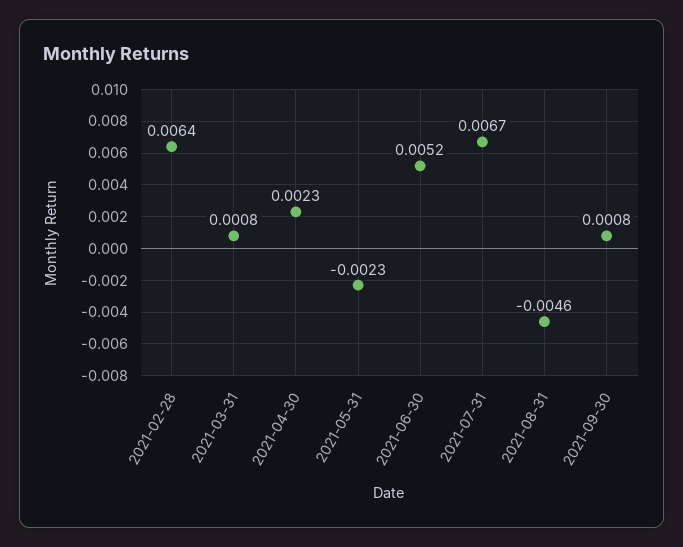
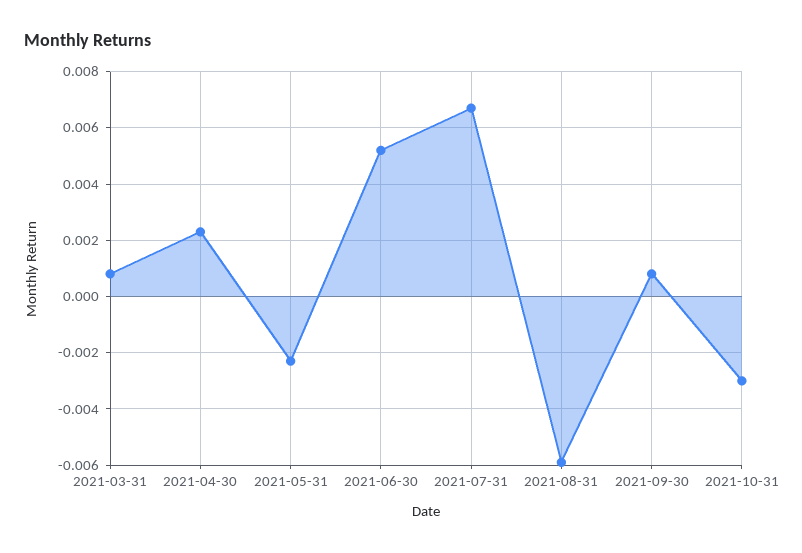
2021-02-28: 0.0064 -> none
2021-08-31: -0.0046 -> -0.006
2021-10-31: none -> -0.003

